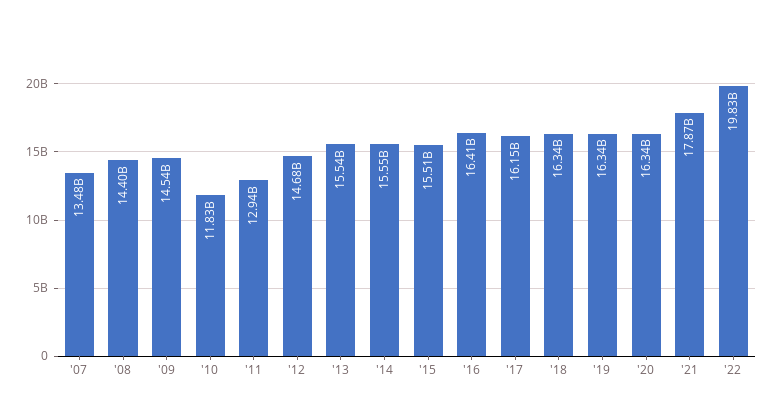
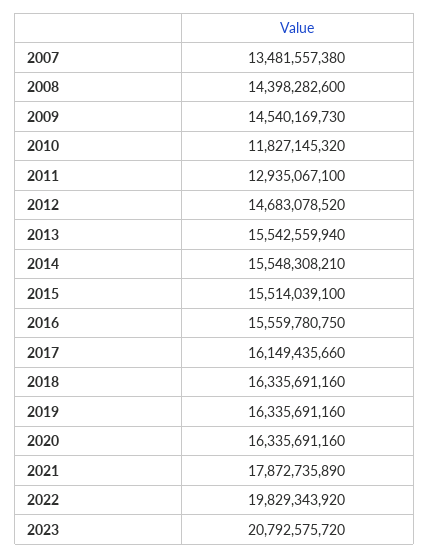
'16: 16410000000 -> 15559780750
2023: none -> 20792575720

